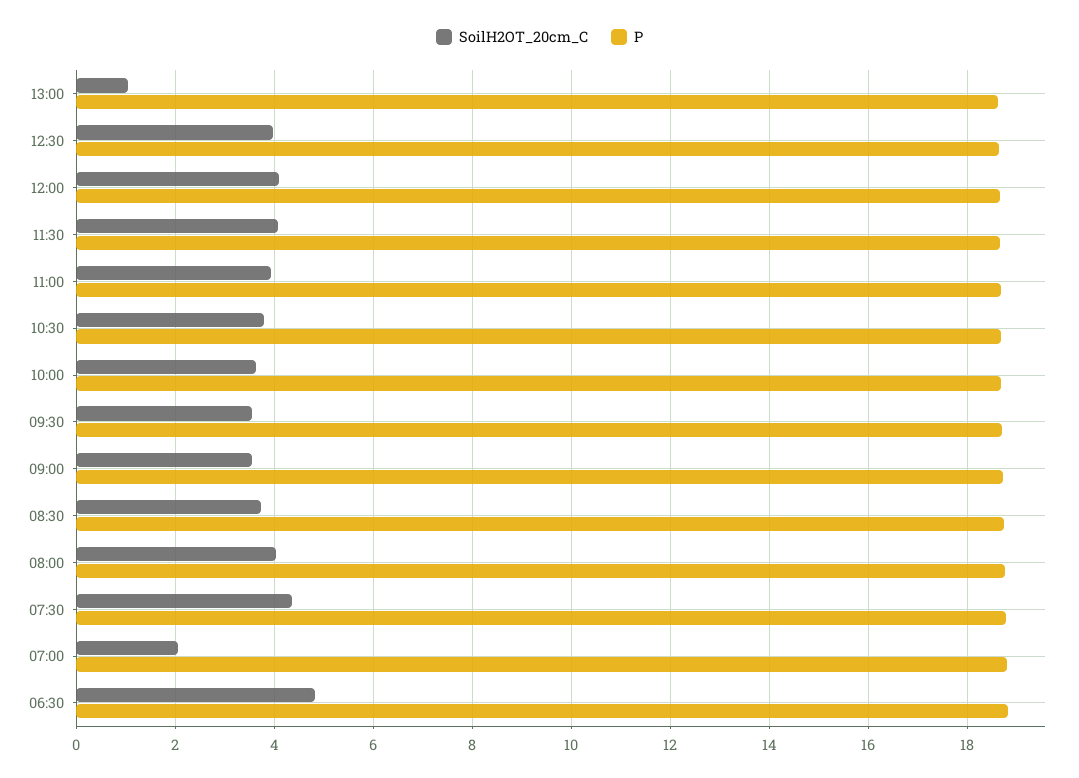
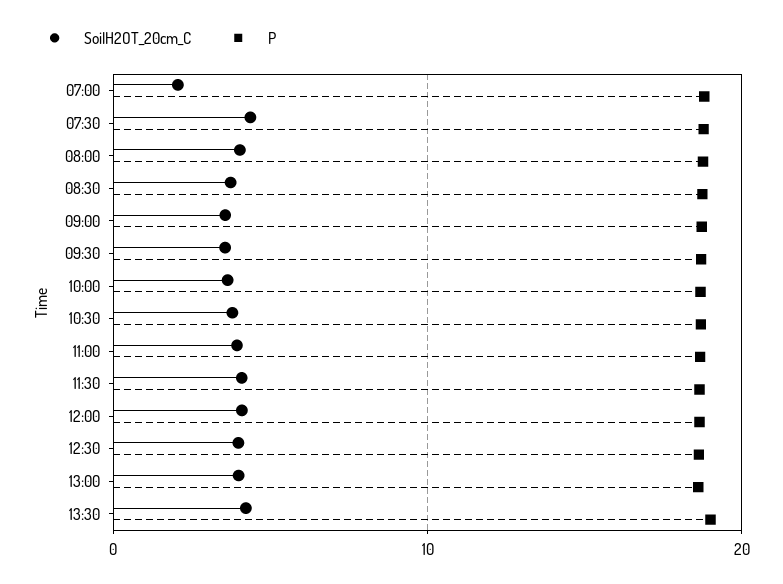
SoilH2OT_20cm_C, 13:00: 1 -> 4
SoilH2OT_20cm_C, 06:30: 4.8 -> none
P, 06:30: 18.8 -> none
SoilH2OT_20cm_C, 13:30: none -> 4
P, 13:30: none -> 19

